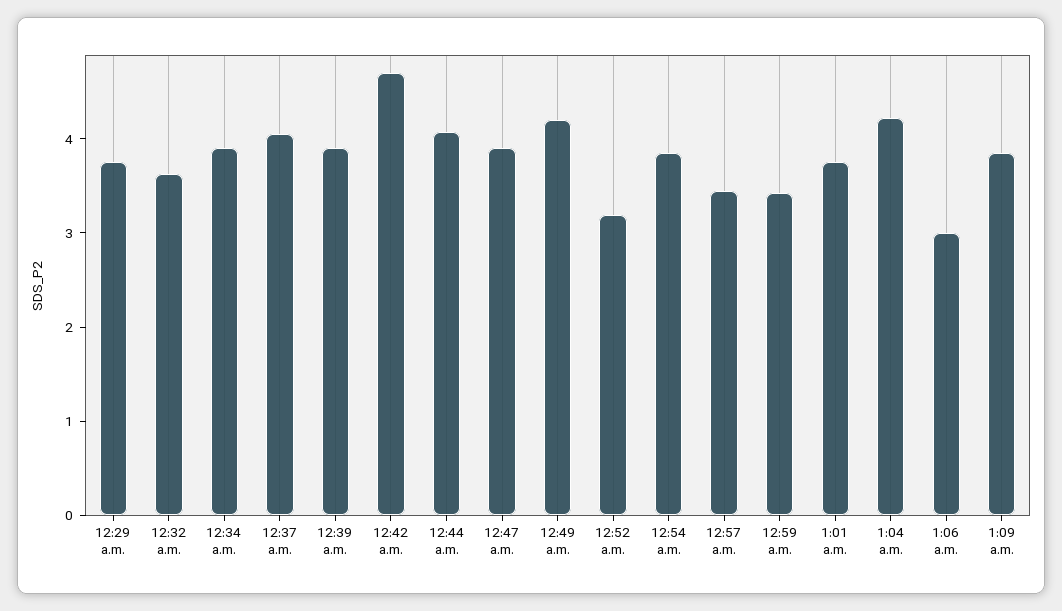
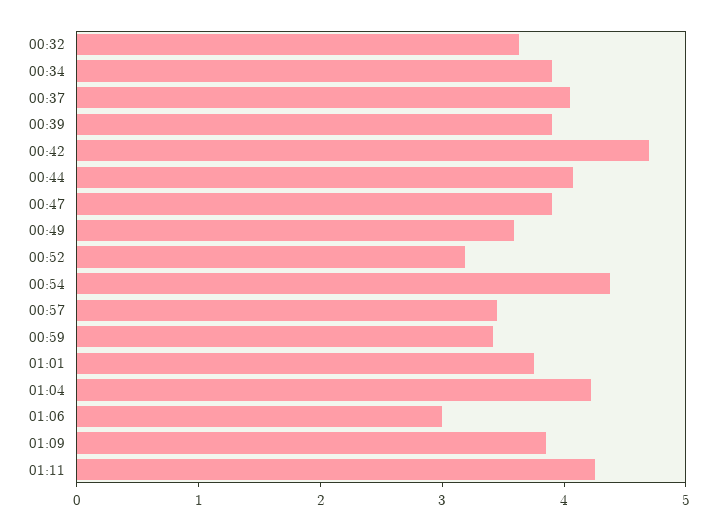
12:29 a.m.: 3.8 -> none
12:49 a.m.: 4.2 -> 3.6
12:54 a.m.: 3.8 -> 4.4
01:11: none -> 4.2

